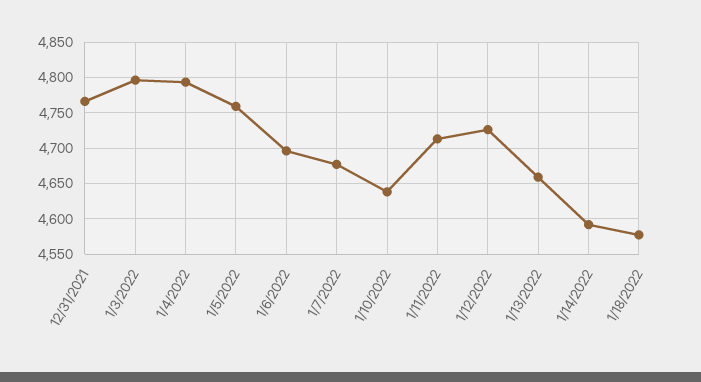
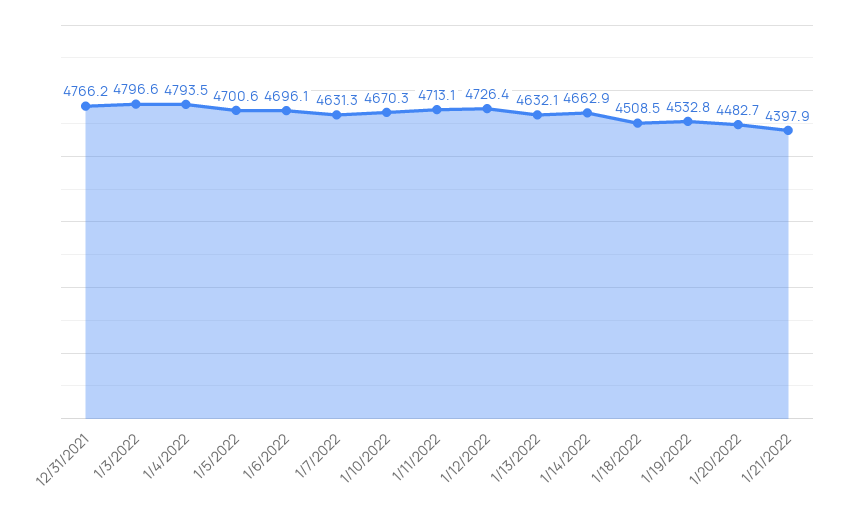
1/5/2022: 4760 -> 4700.6
1/7/2022: 4680 -> 4631.3
1/10/2022: 4640 -> 4670.3
1/13/2022: 4660 -> 4632.1
1/14/2022: 4590 -> 4662.9
1/18/2022: 4580 -> 4508.5
1/19/2022: none -> 4532.8
1/20/2022: none -> 4482.7
1/21/2022: none -> 4397.9

